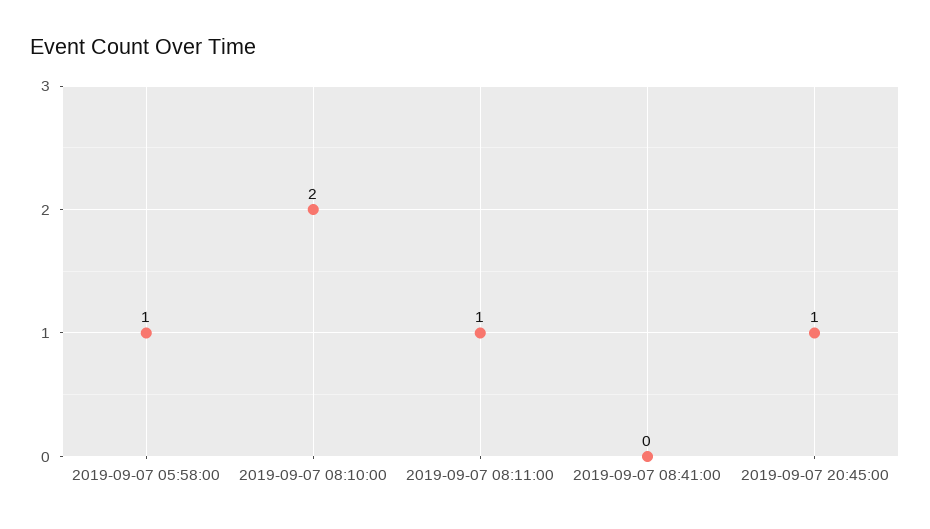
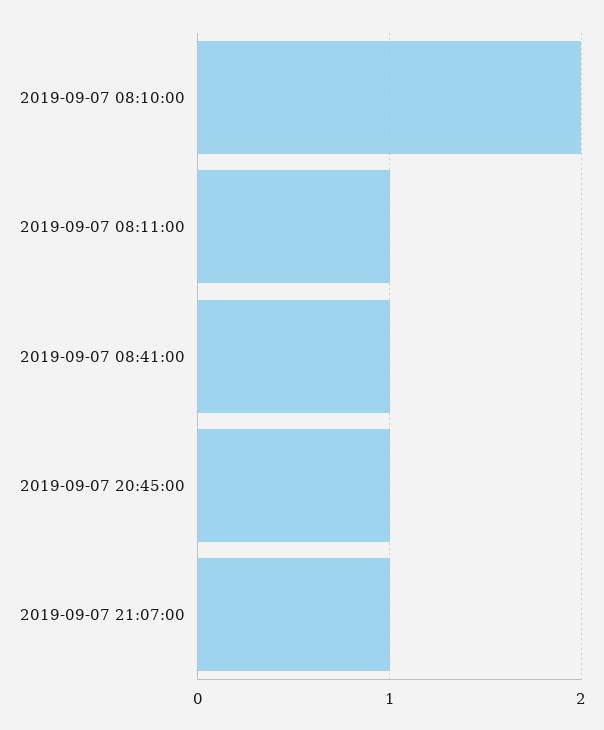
2019-09-07 05:58:00: 1 -> none
2019-09-07 08:41:00: 0 -> 1
2019-09-07 21:07:00: none -> 1

